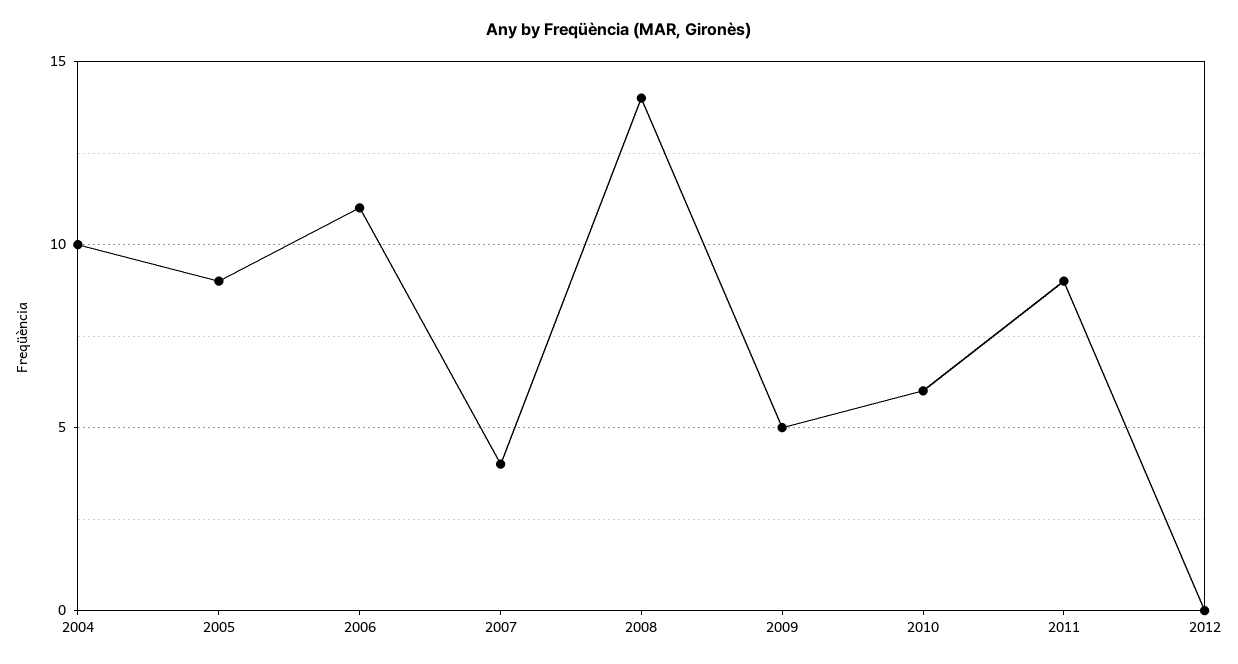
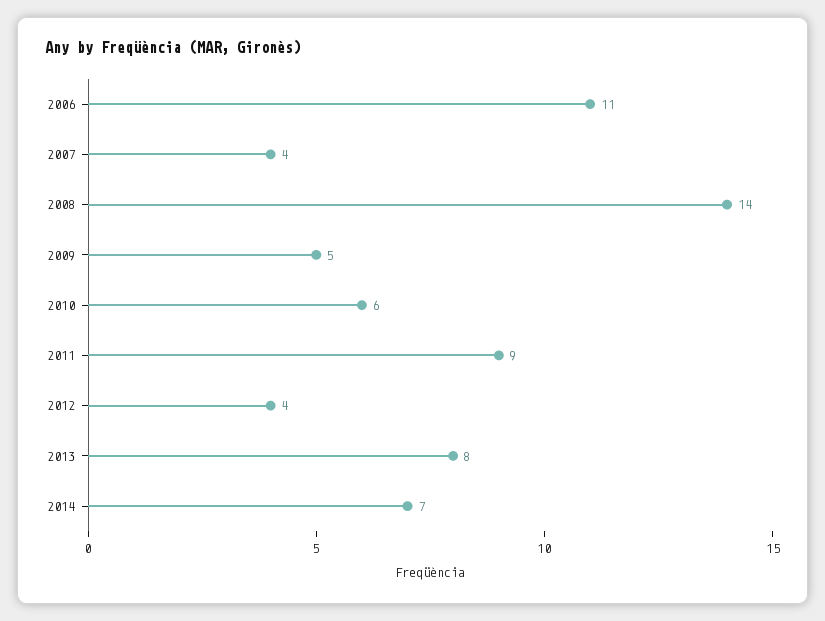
2004: 10 -> none
2005: 9 -> none
2012: 0 -> 4
2013: none -> 8
2014: none -> 7

